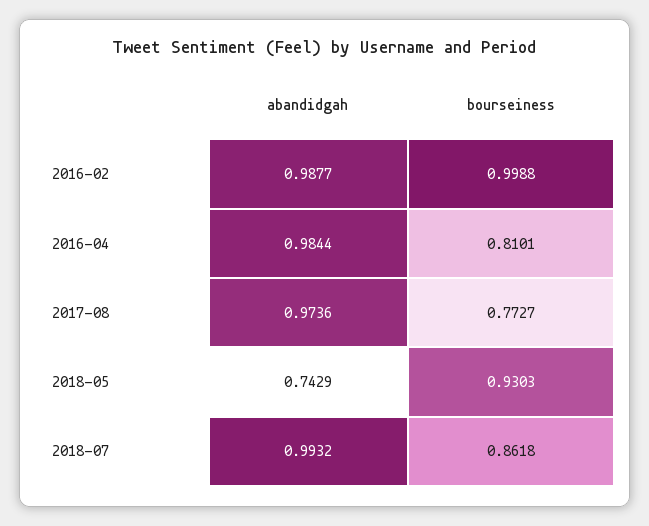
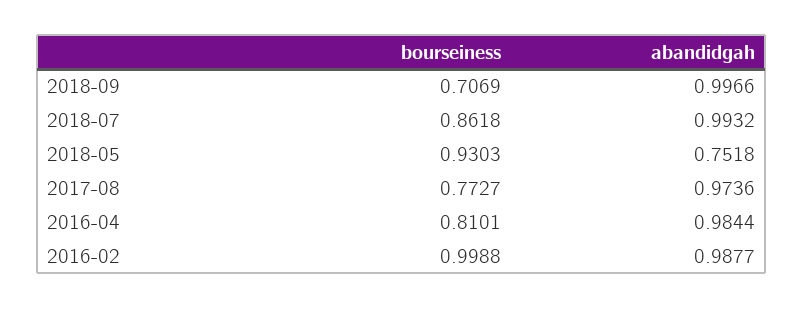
abandidgah, 2018-05: 0.7429 -> 0.7518
bourseiness, 2018-09: none -> 0.7069
abandidgah, 2018-09: none -> 0.9966

